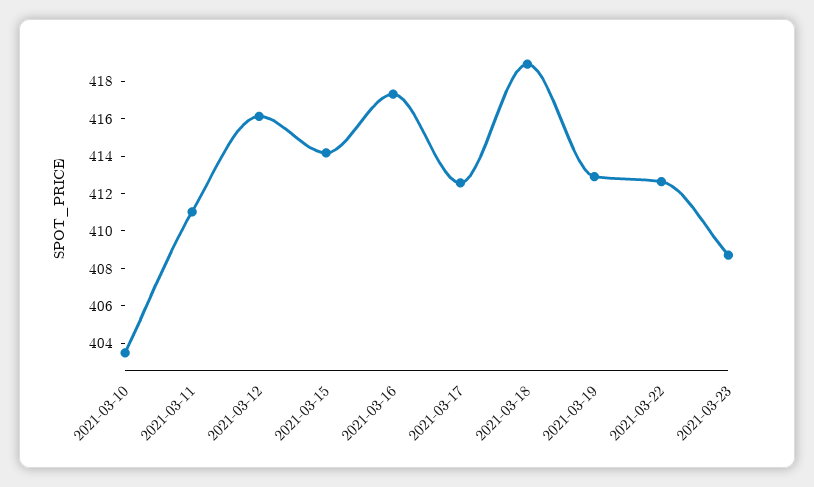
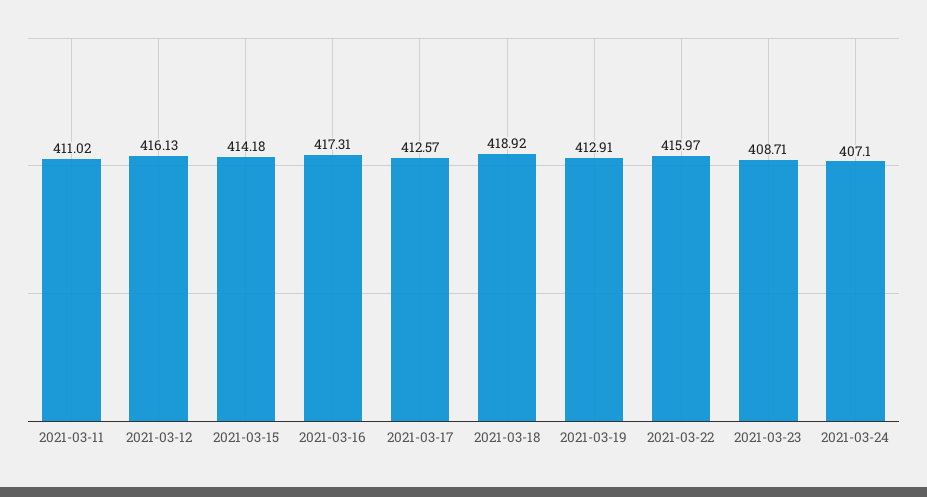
2021-03-10: 403.5 -> none
2021-03-22: 412.5 -> 415.97
2021-03-24: none -> 407.1

